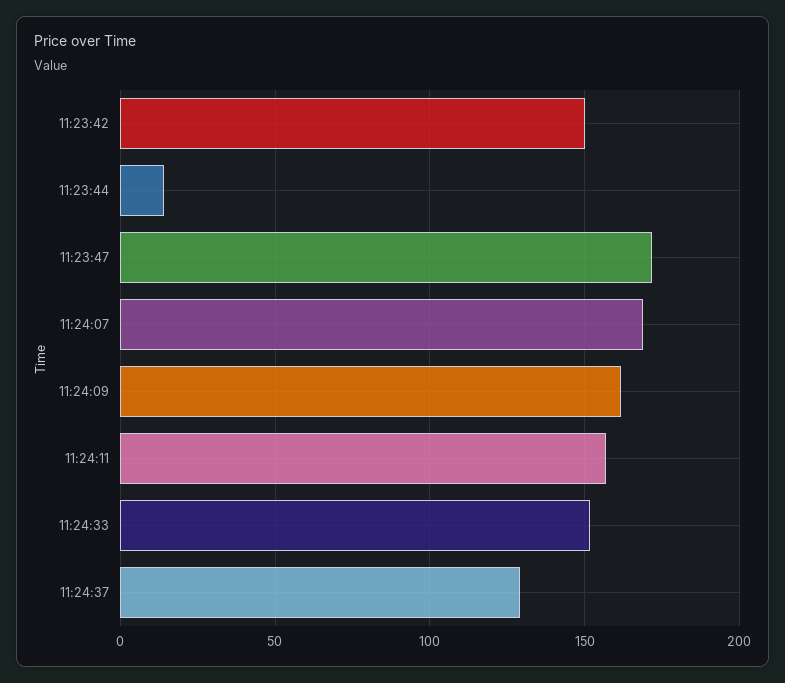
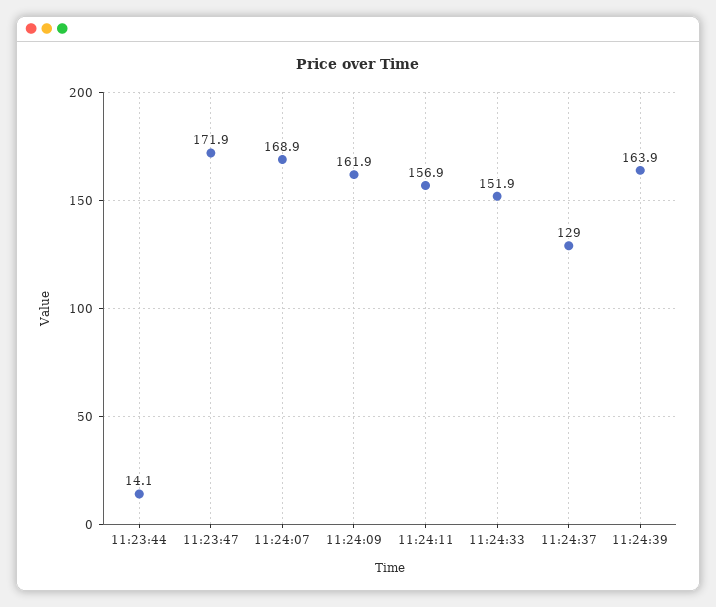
11:23:42: 150 -> none
11:24:39: none -> 163.9

